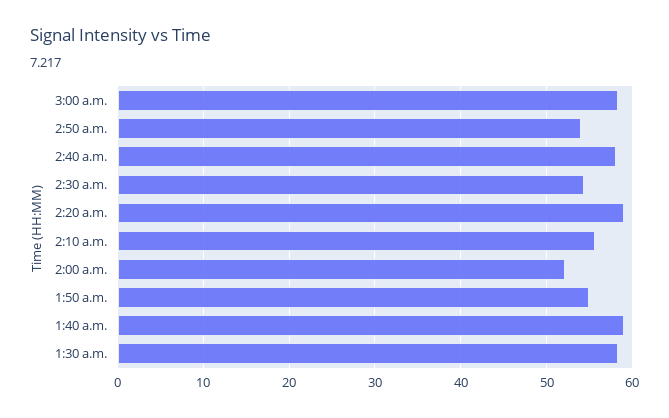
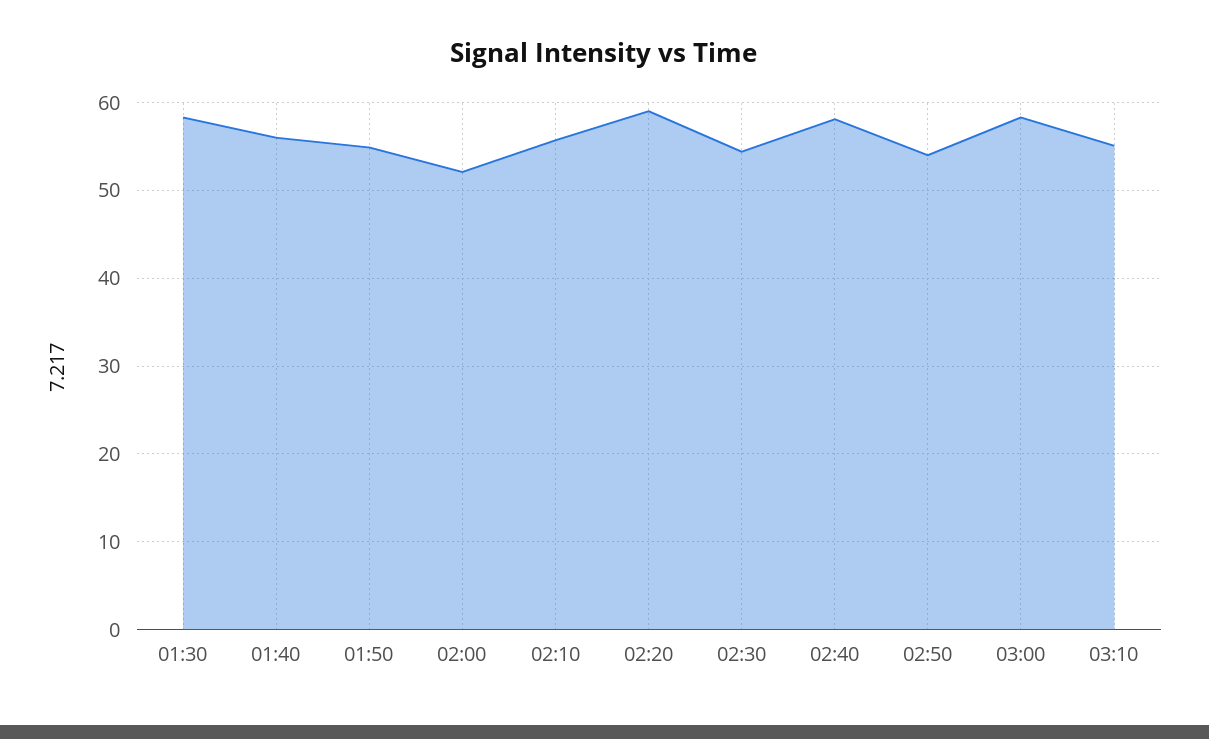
1:40 a.m.: 59 -> 56
03:10: none -> 55

